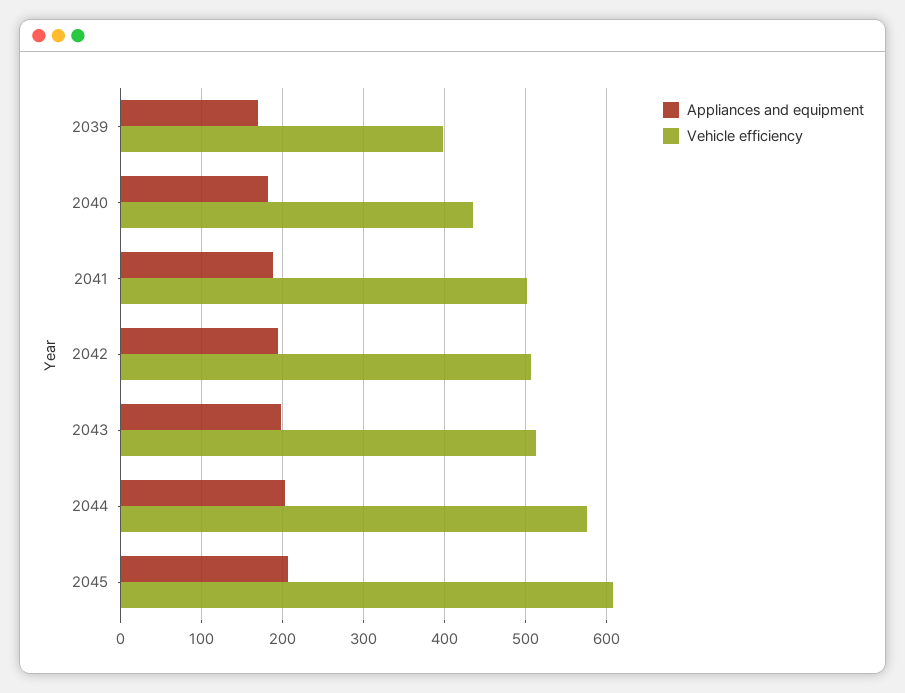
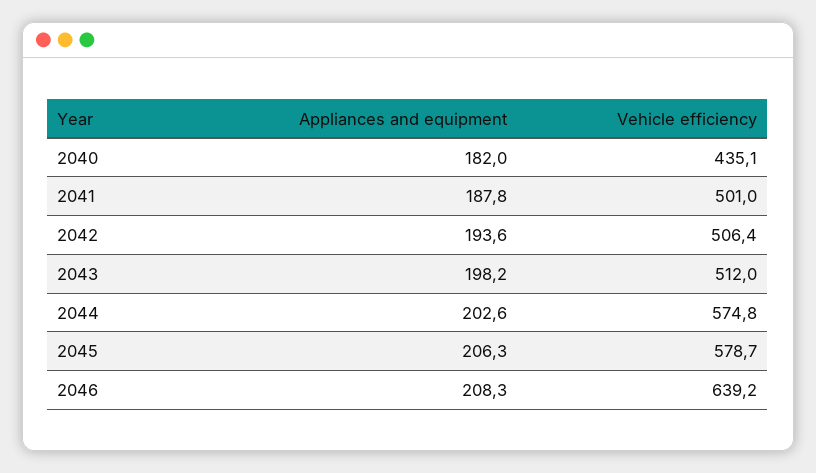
Appliances and equipment, 2039: 170 -> none
Vehicle efficiency, 2039: 400 -> none
Vehicle efficiency, 2045: 610 -> 578.7
Appliances and equipment, 2046: none -> 208.3
Vehicle efficiency, 2046: none -> 639.2

